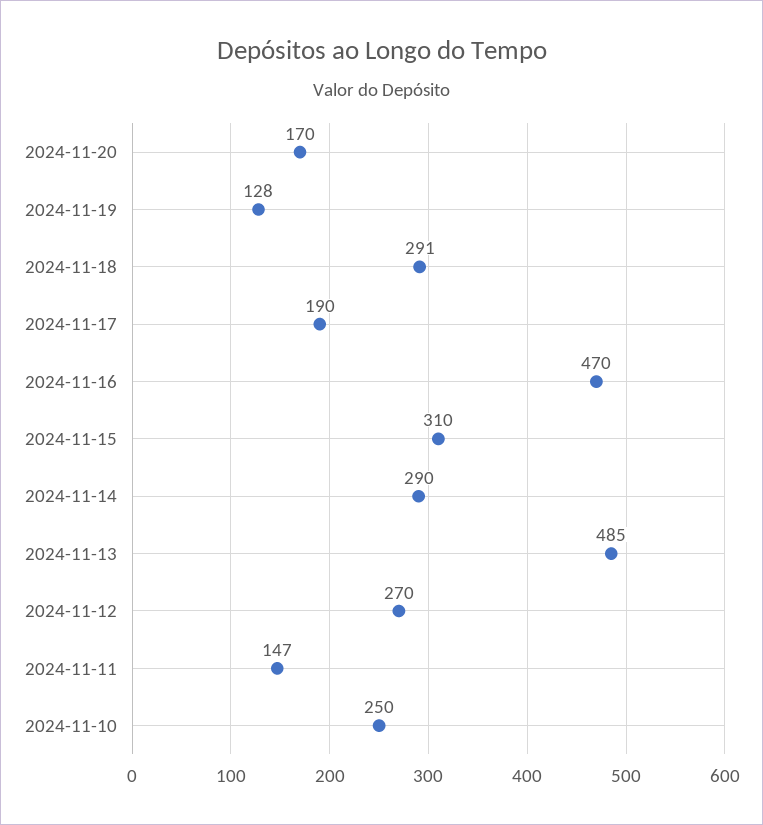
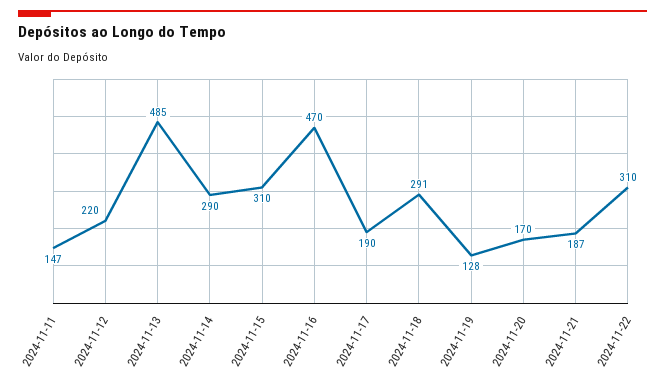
2024-11-12: 270 -> 220
2024-11-10: 250 -> none
2024-11-21: none -> 187
2024-11-22: none -> 310

